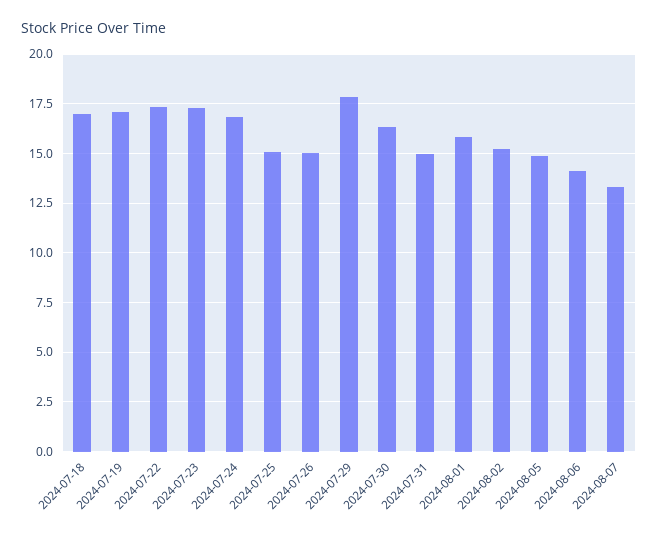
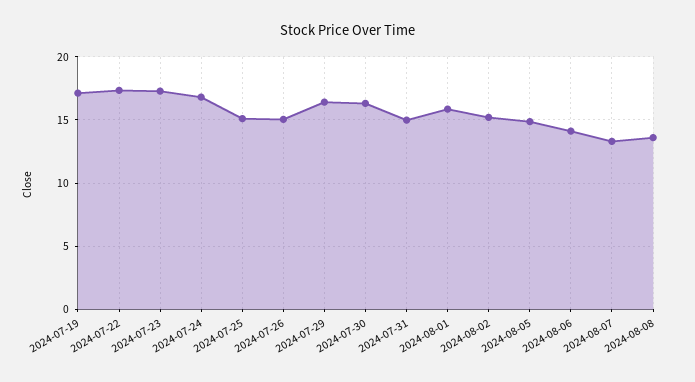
2024-07-18: 17 -> none
2024-07-29: 18 -> 16.5
2024-08-08: none -> 13.5

